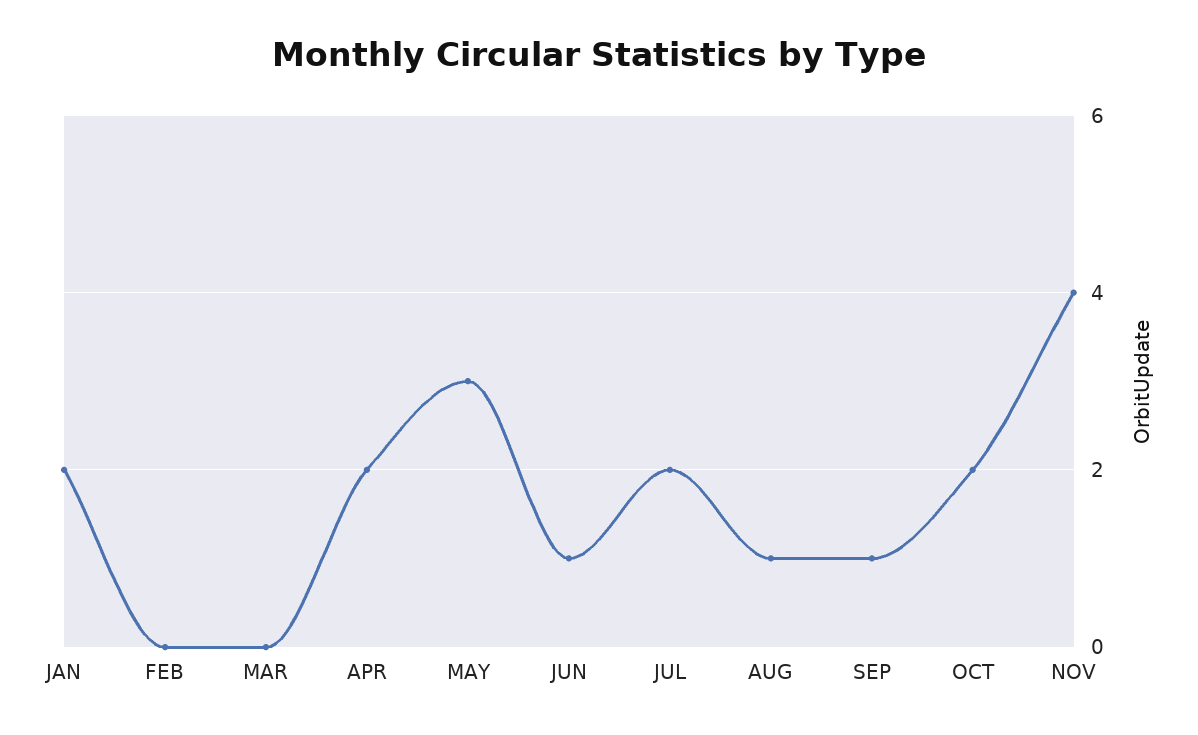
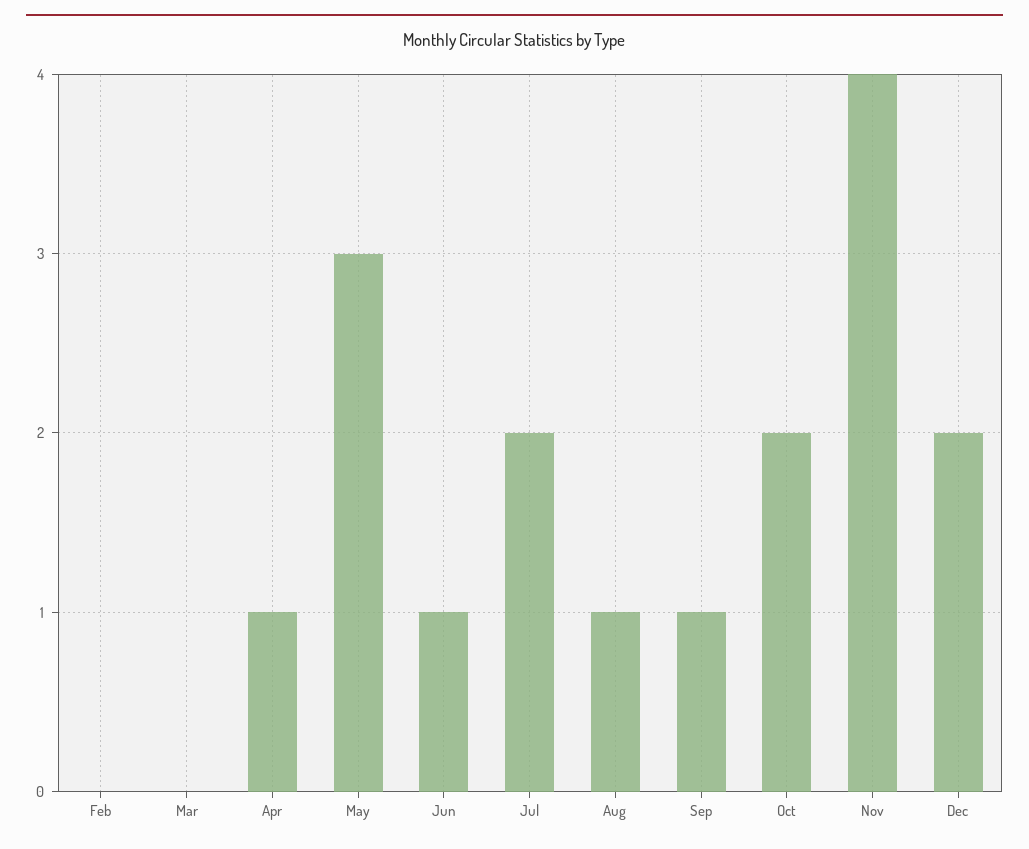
JAN: 2 -> none
APR: 2 -> 1
Dec: none -> 2

